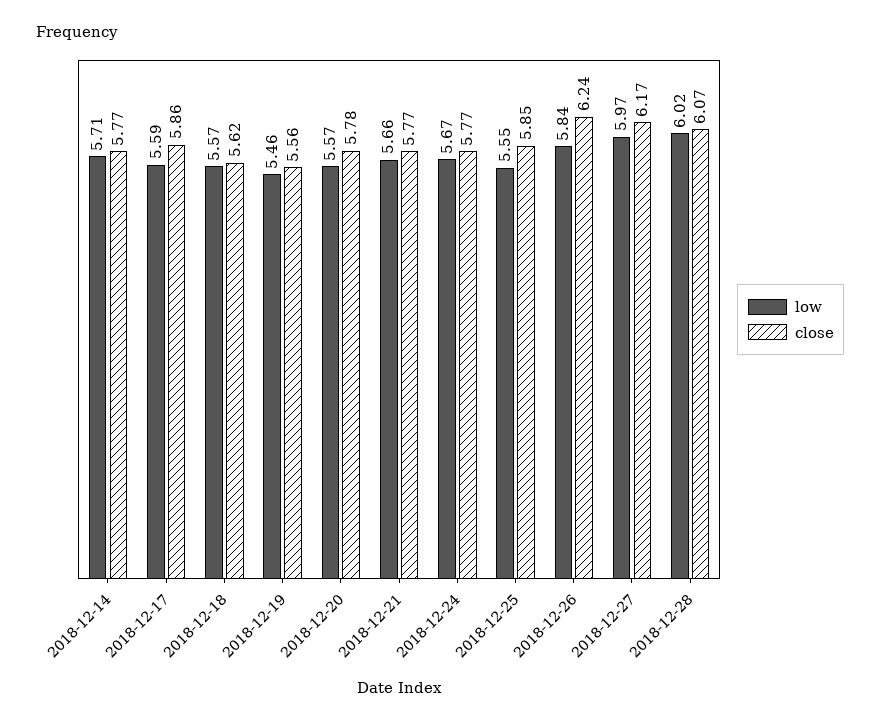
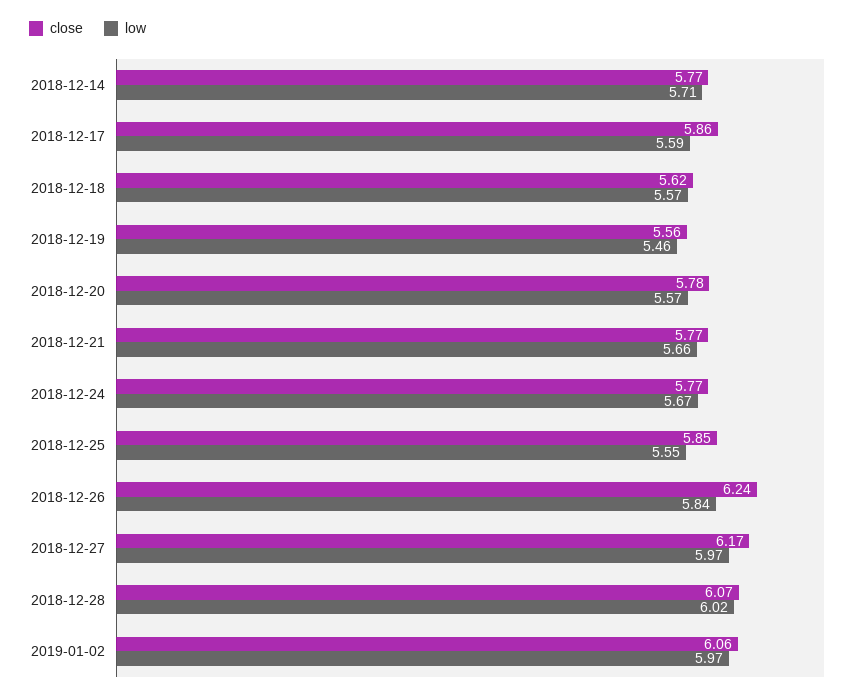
close, 2019-01-02: none -> 6.06
low, 2019-01-02: none -> 5.97

